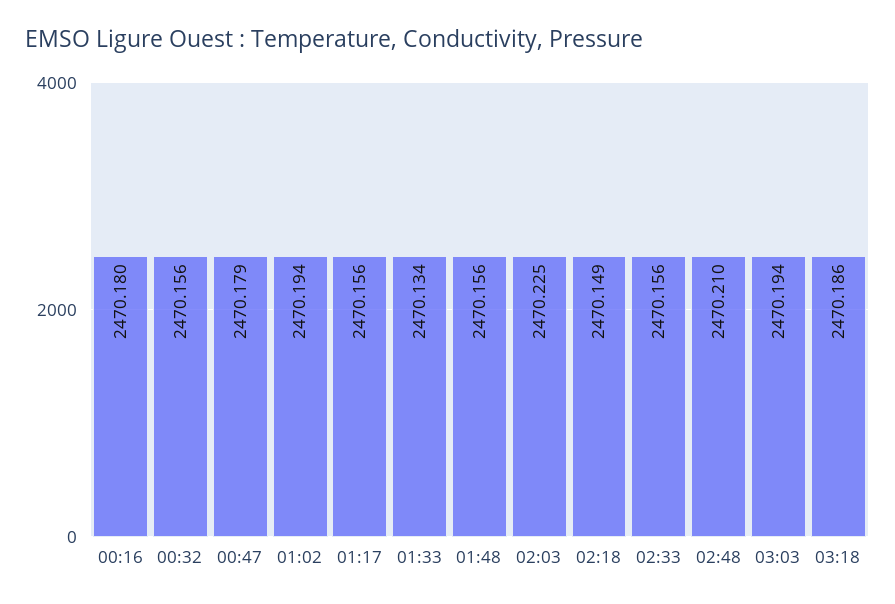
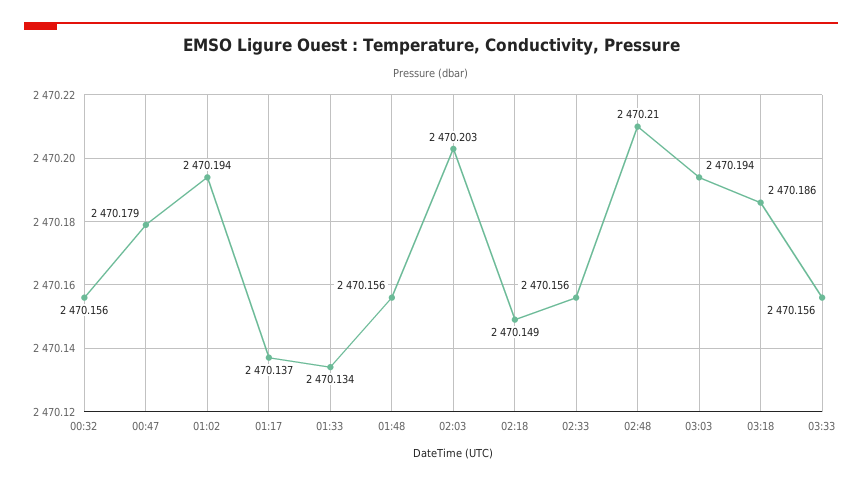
00:16: 2470.18 -> none
01:17: 2470.156 -> 2470.137
02:03: 2470.225 -> 2470.203
03:33: none -> 2470.156

